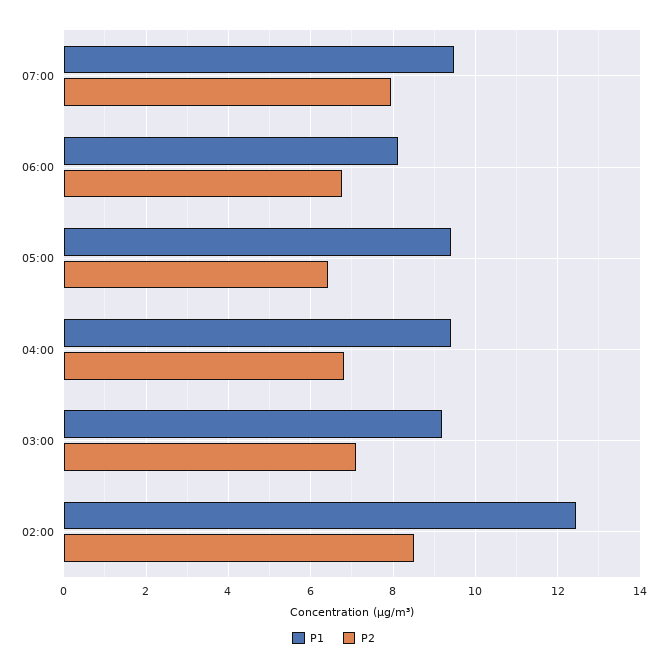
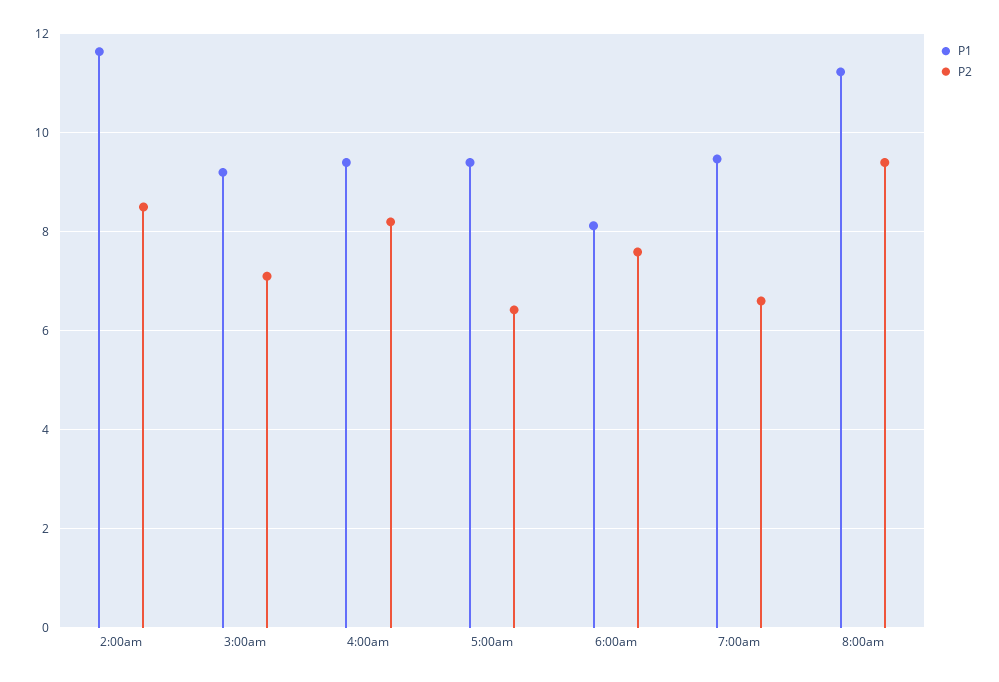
P2, 07:00: 8 -> 6.6
P2, 06:00: 6.8 -> 7.6
P2, 04:00: 6.8 -> 8.2
P1, 02:00: 12.4 -> 11.6
P1, 8:00am: none -> 11.2
P2, 8:00am: none -> 9.4

